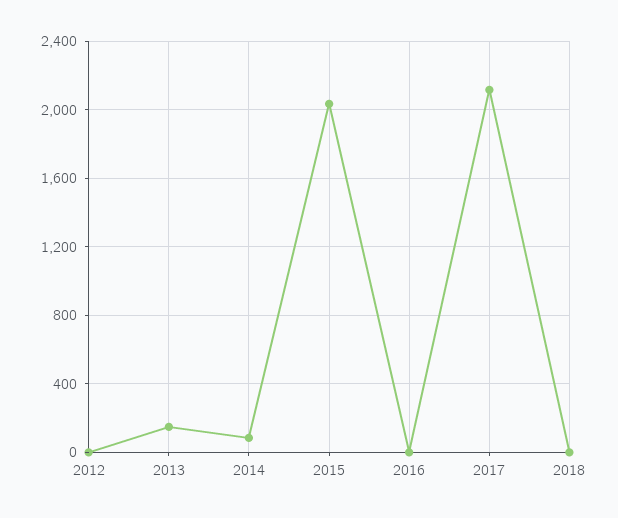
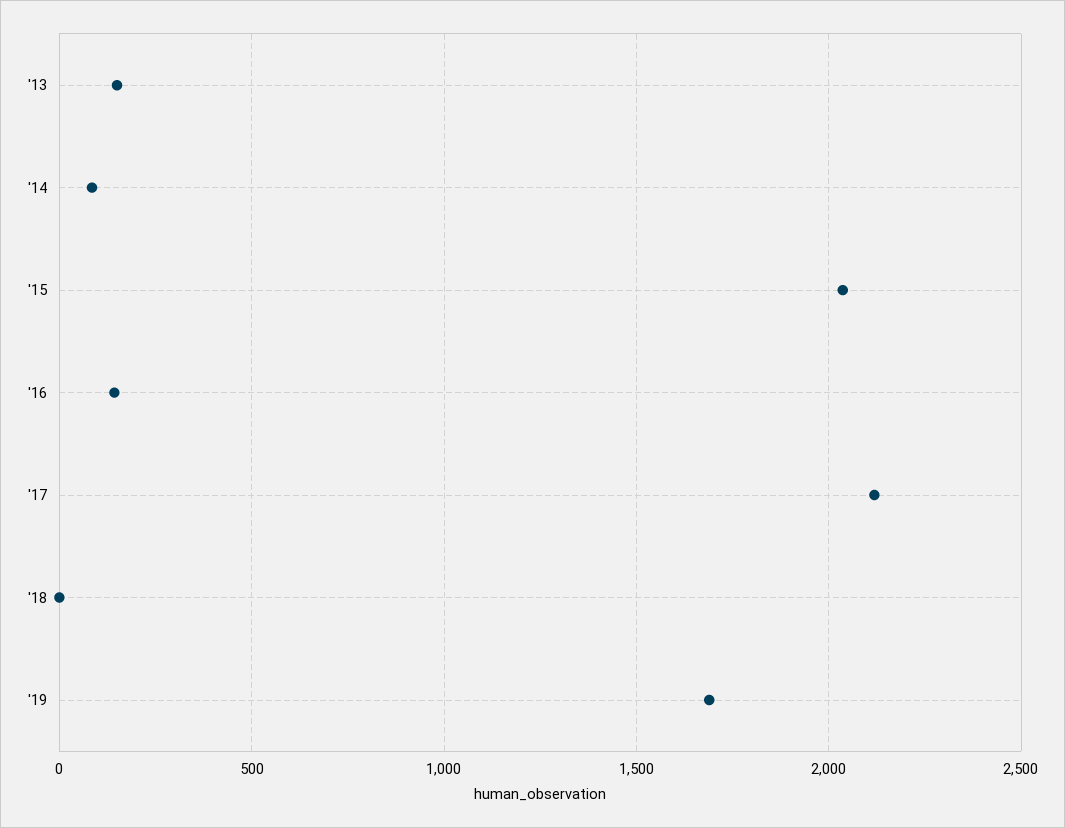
2012: 0 -> none
2016: 0 -> 150
'19: none -> 1700

